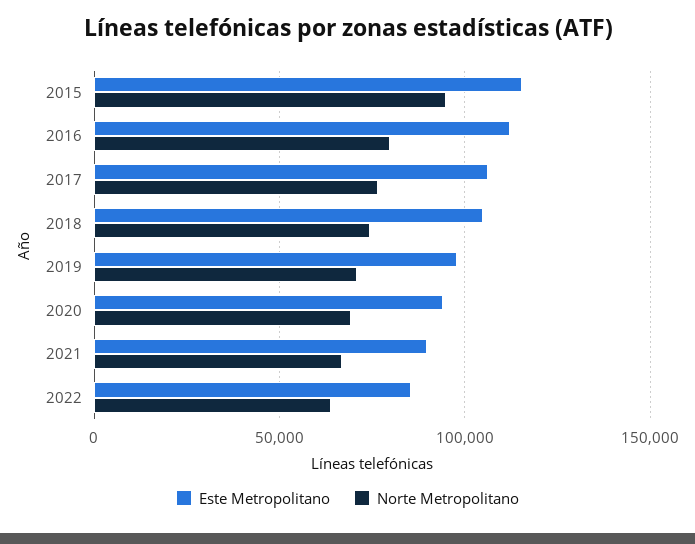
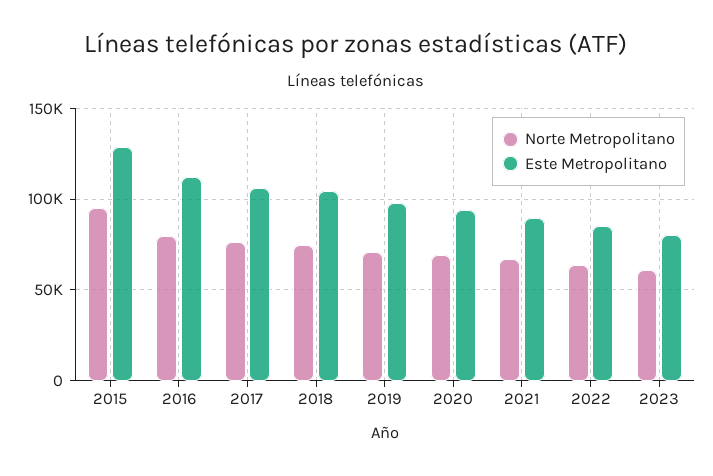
Este Metropolitano, 2015: 115000 -> 130000
Norte Metropolitano, 2023: none -> 60000
Este Metropolitano, 2023: none -> 80000

